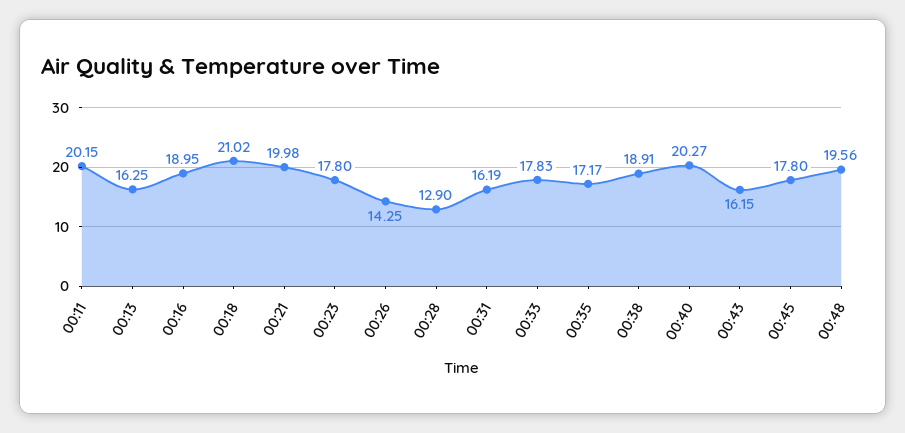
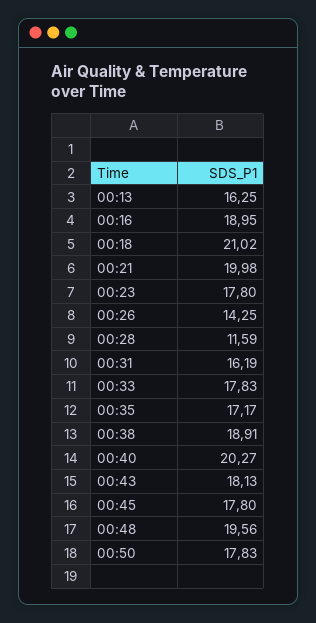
00:11: 20.15 -> none
00:28: 12.9 -> 11.59
00:43: 16.15 -> 18.13
00:50: none -> 17.83

